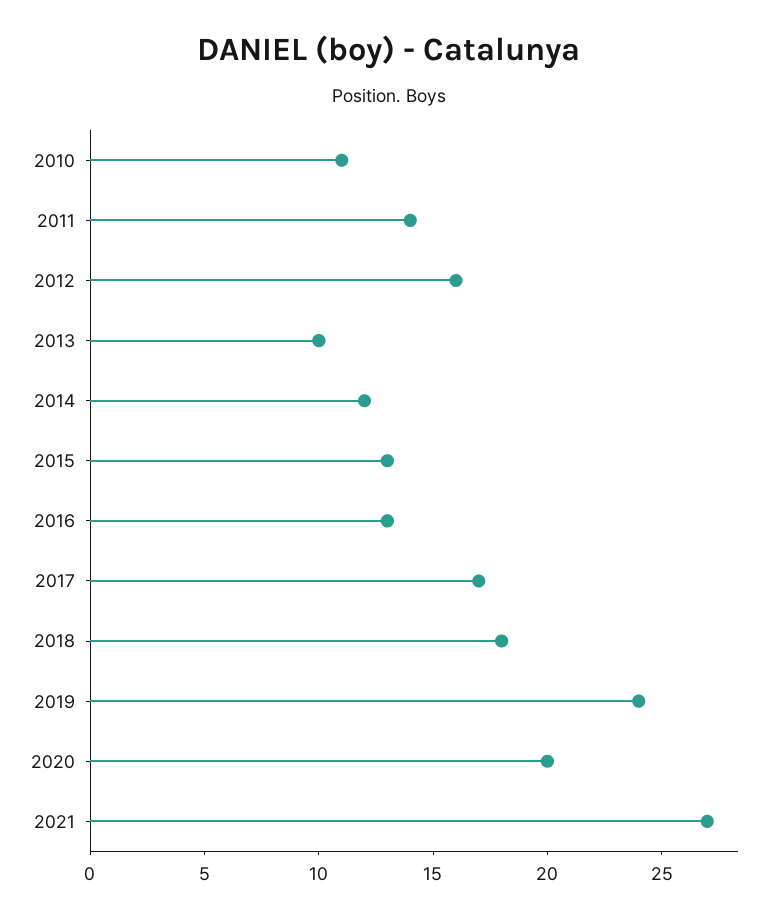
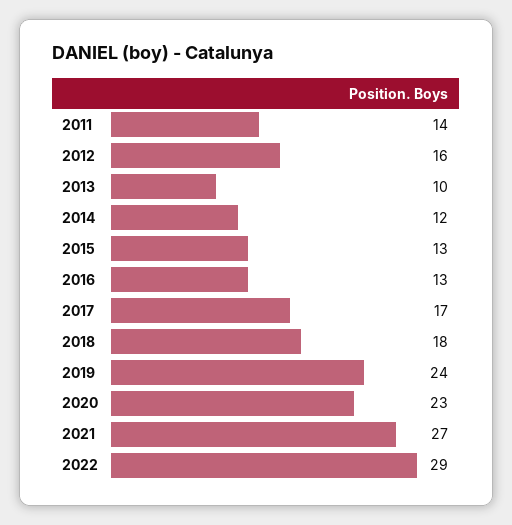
2010: 11 -> none
2020: 20 -> 23
2022: none -> 29

